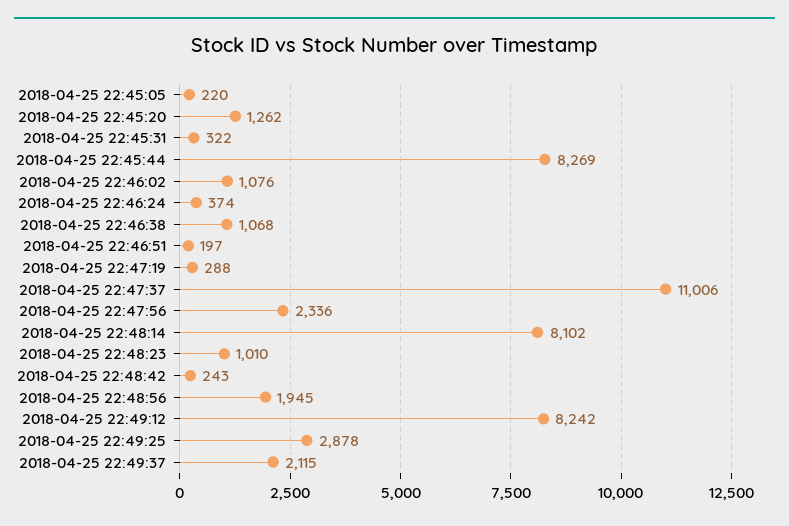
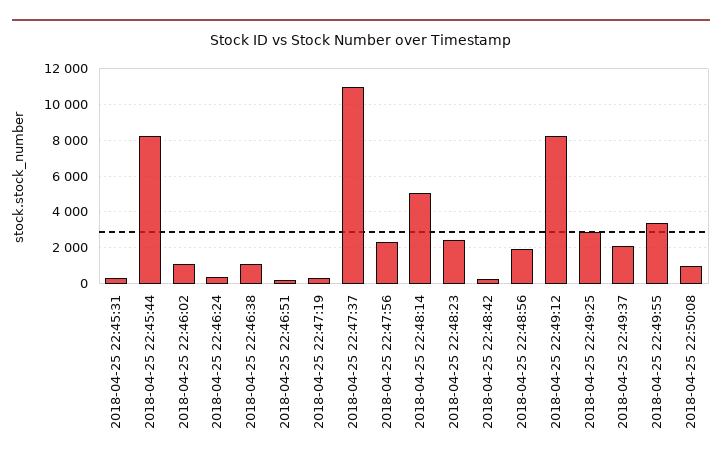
2018-04-25 22:45:05: 220 -> none
2018-04-25 22:45:20: 1262 -> none
2018-04-25 22:48:14: 8102 -> 5000
2018-04-25 22:48:23: 1010 -> 2500
2018-04-25 22:49:55: none -> 3500
2018-04-25 22:50:08: none -> 1000

